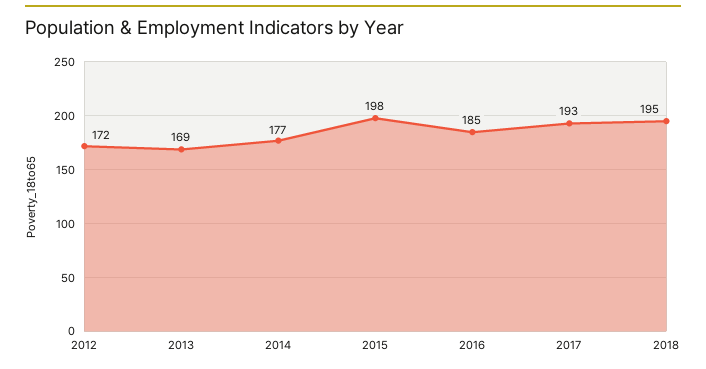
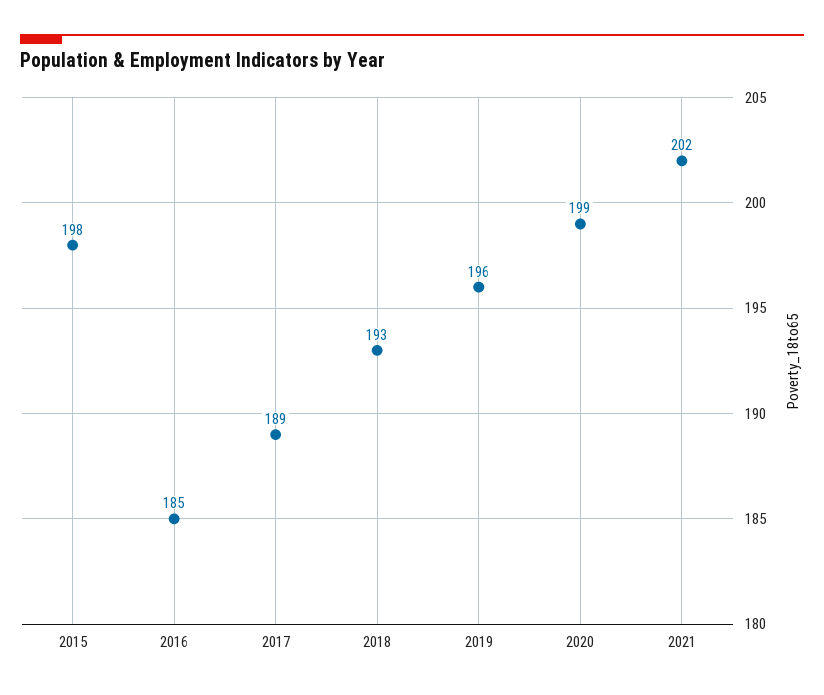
2012: 172 -> none
2013: 169 -> none
2014: 177 -> none
2017: 193 -> 189
2018: 195 -> 193
2019: none -> 196
2020: none -> 199
2021: none -> 202

